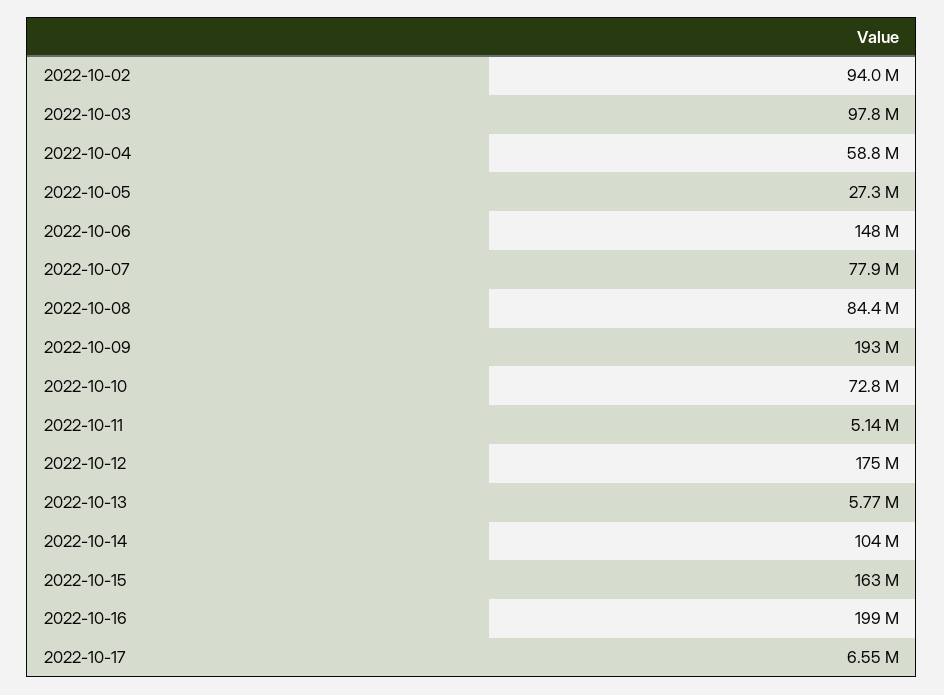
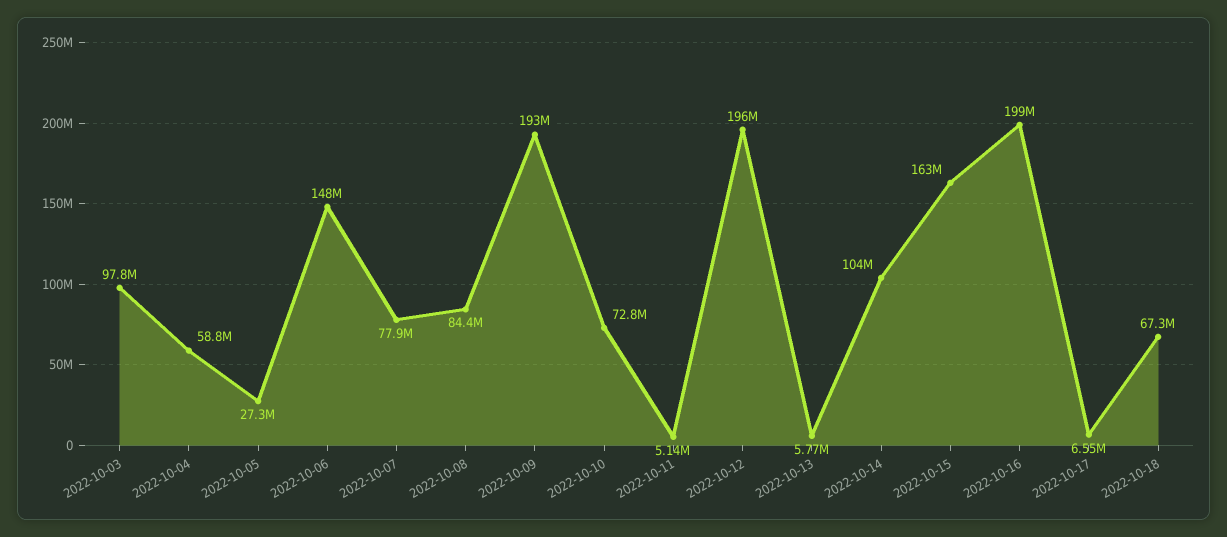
2022-10-02: 94000000 -> none
2022-10-12: 175000000 -> 196000000
2022-10-18: none -> 67300000

